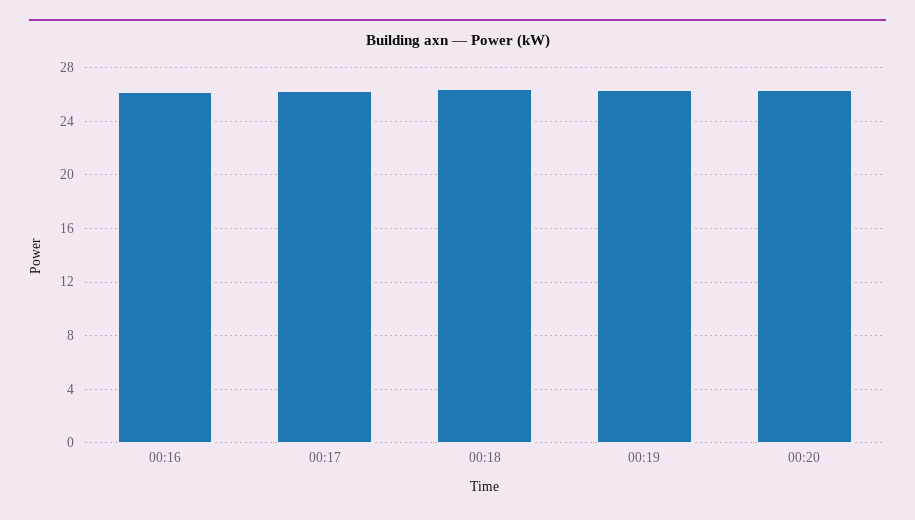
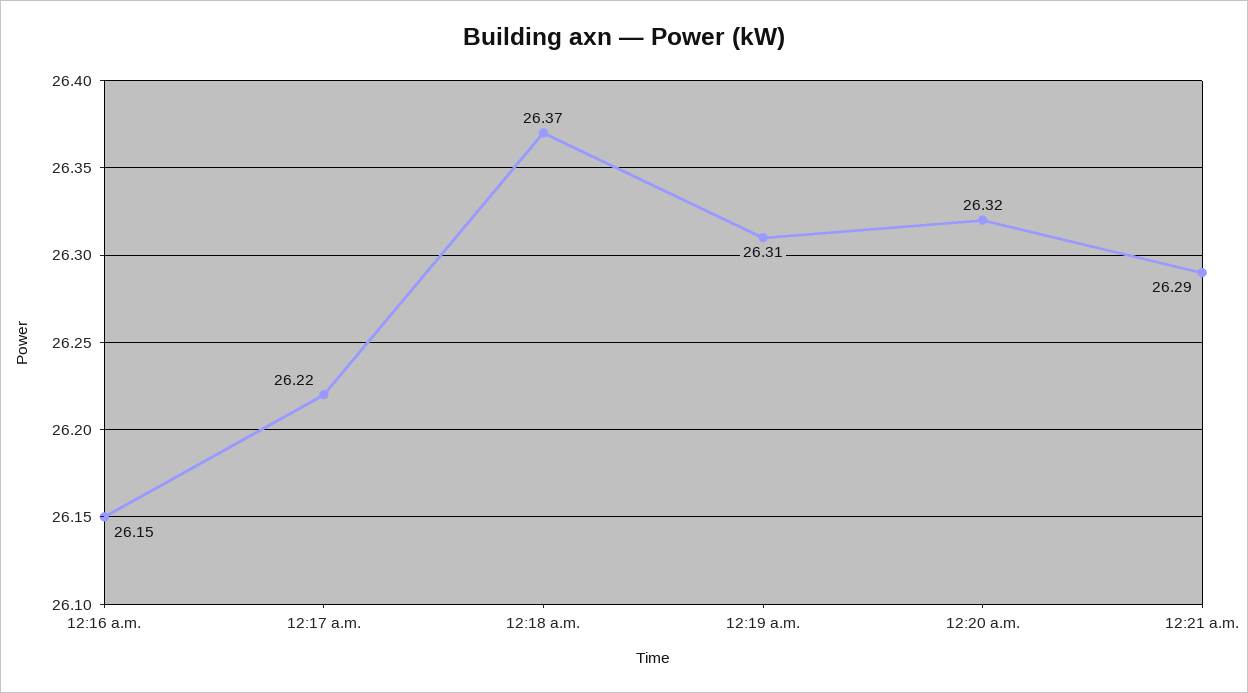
12:21 a.m.: none -> 26.29

